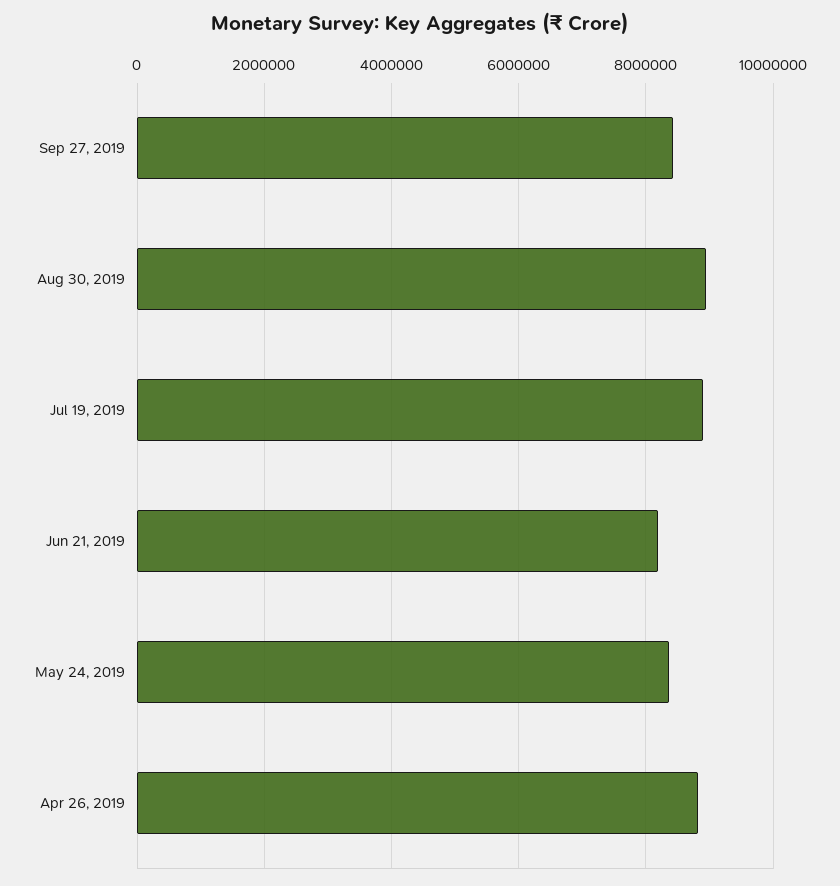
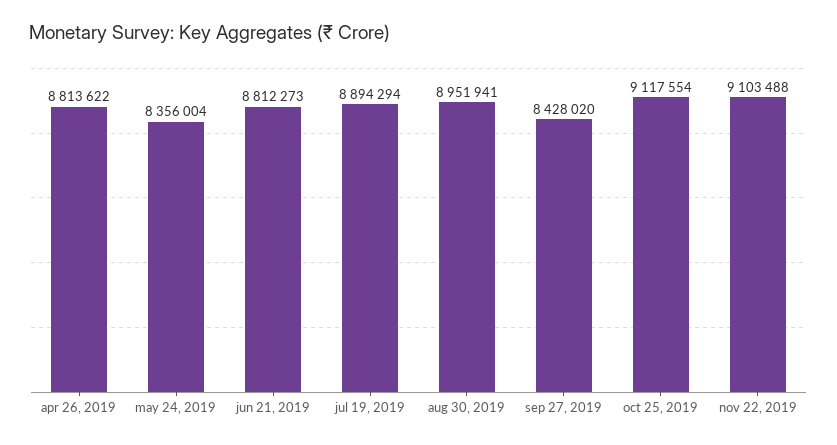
Jun 21, 2019: 8200000 -> 8812273
oct 25, 2019: none -> 9117554
nov 22, 2019: none -> 9103488

